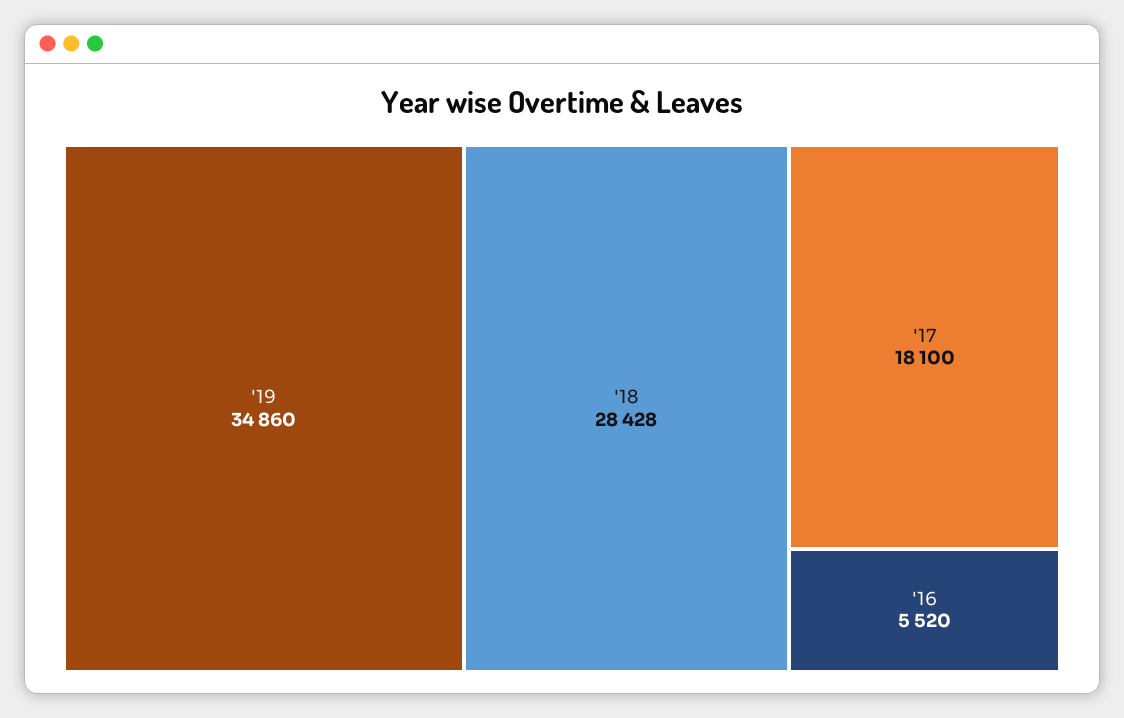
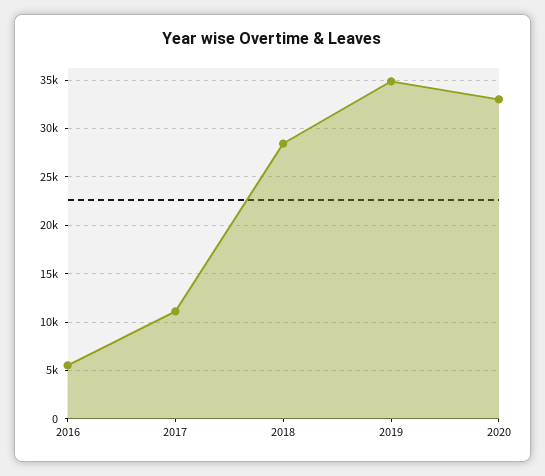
'17: 18100 -> 11000
2020: none -> 33000

